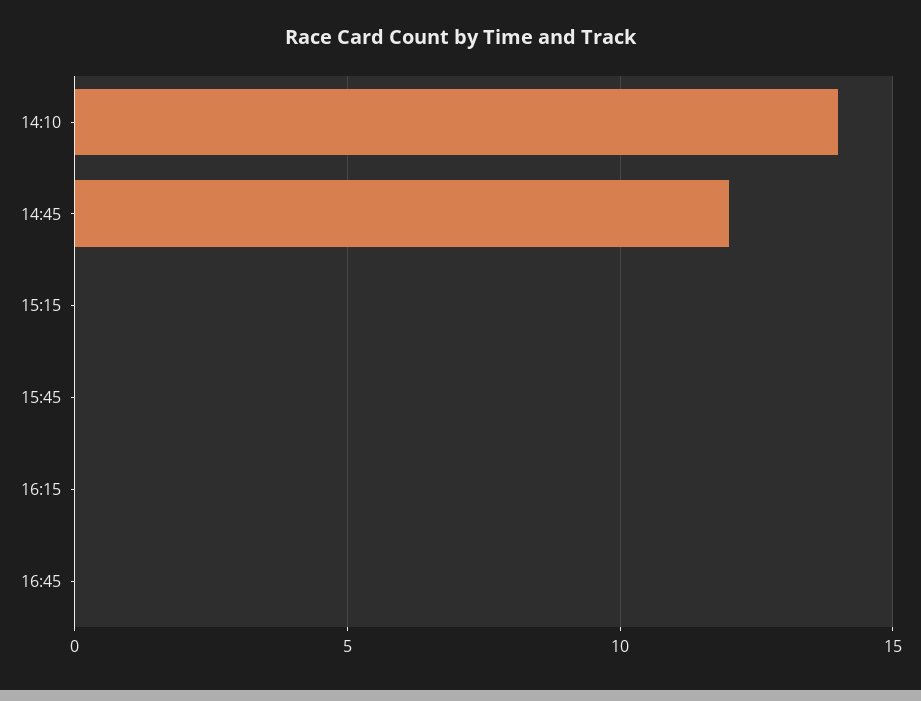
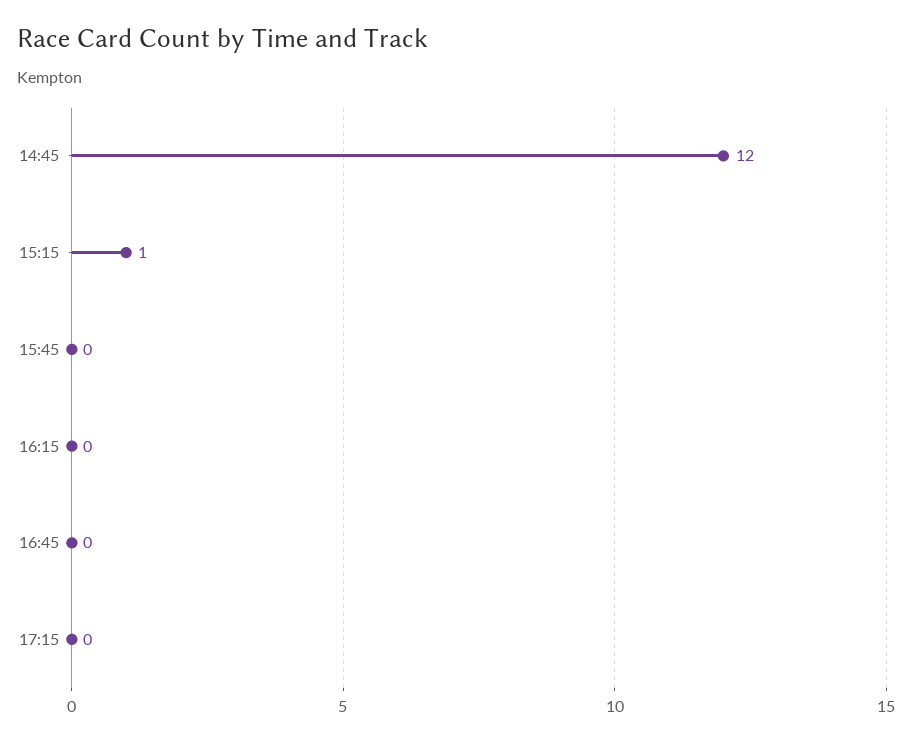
14:10: 14 -> none
15:15: 0 -> 1
17:15: none -> 0

